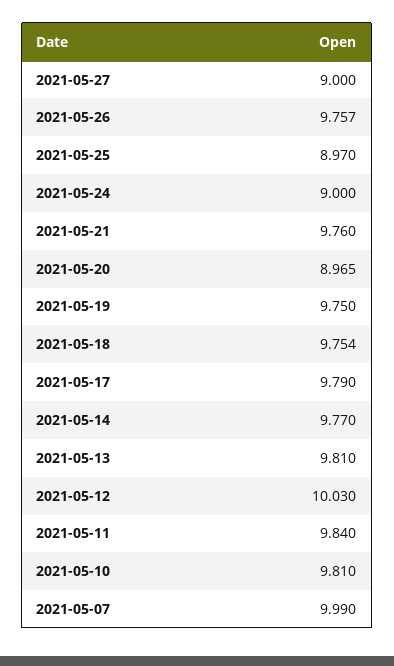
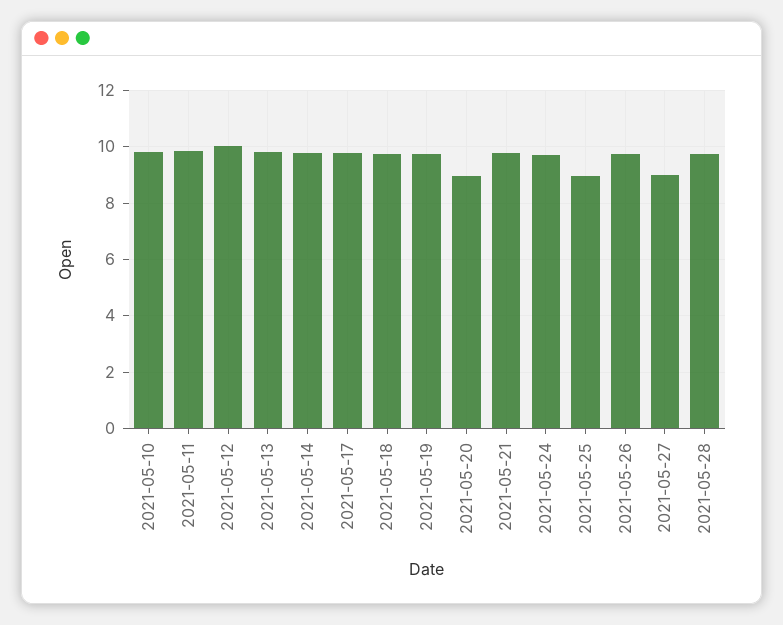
2021-05-24: 9 -> 9.75
2021-05-07: 9.99 -> none
2021-05-28: none -> 9.75

